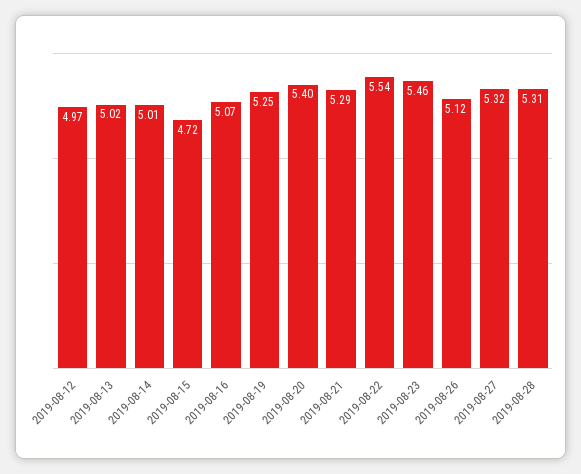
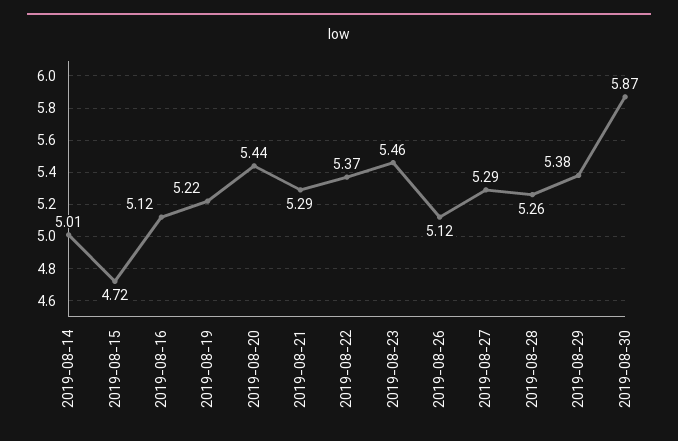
2019-08-12: 4.97 -> none
2019-08-13: 5.02 -> none
2019-08-16: 5.07 -> 5.12
2019-08-19: 5.25 -> 5.22
2019-08-20: 5.4 -> 5.44
2019-08-22: 5.54 -> 5.37
2019-08-27: 5.32 -> 5.29
2019-08-28: 5.31 -> 5.26
2019-08-29: none -> 5.38
2019-08-30: none -> 5.87

